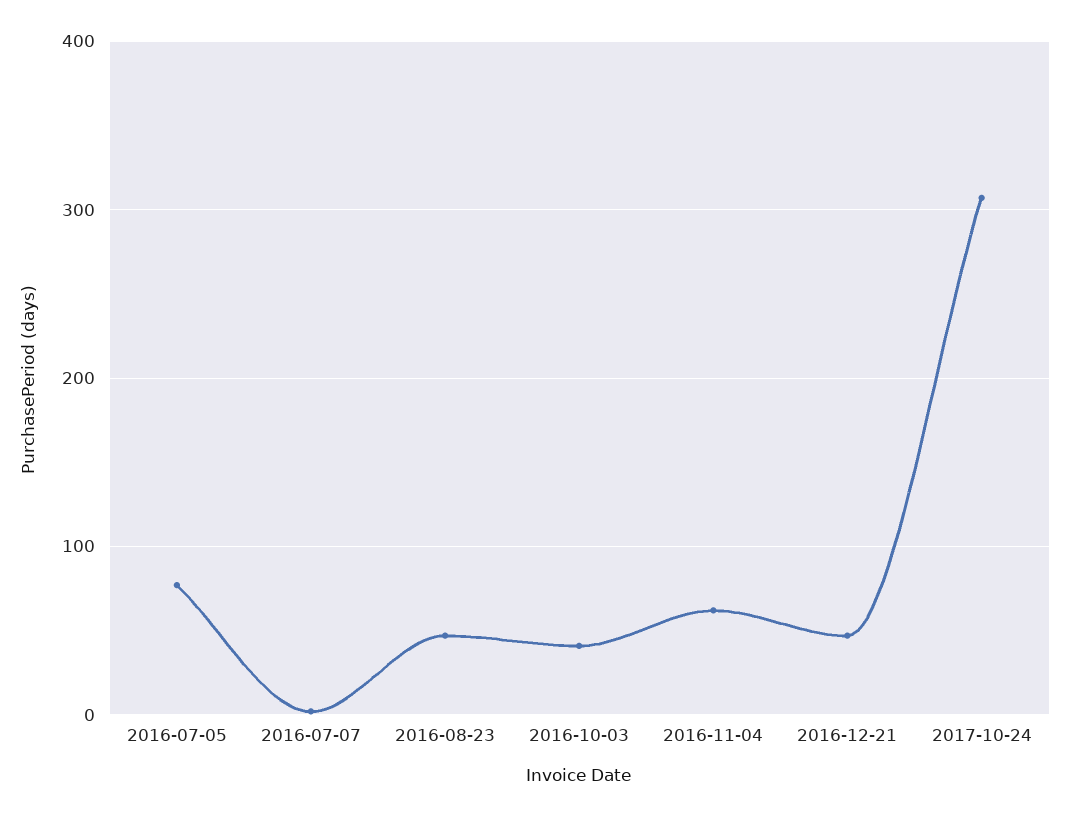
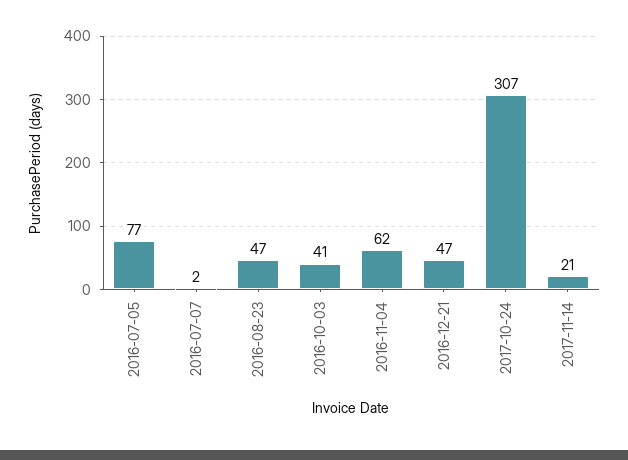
2017-11-14: none -> 21

